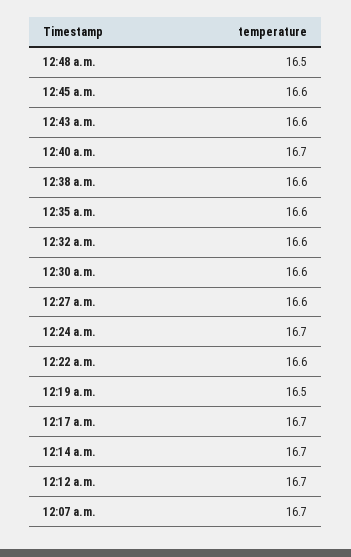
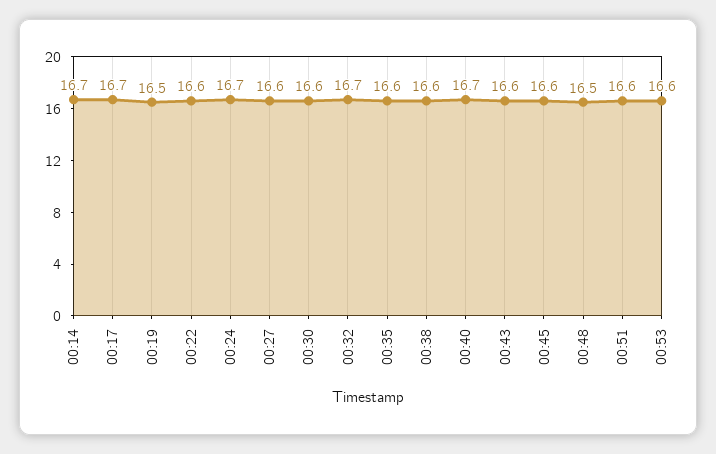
12:32 a.m.: 16.6 -> 16.7
12:12 a.m.: 16.7 -> none
12:07 a.m.: 16.7 -> none
00:51: none -> 16.6
00:53: none -> 16.6

